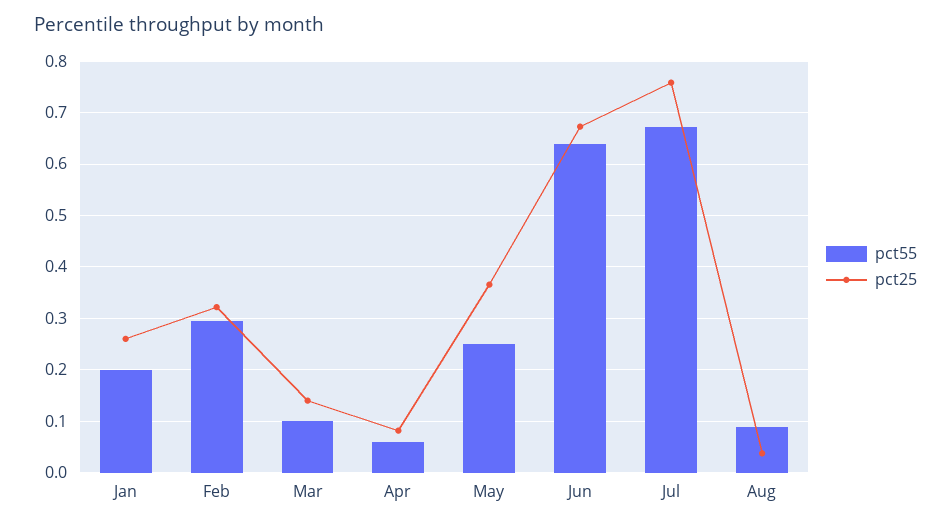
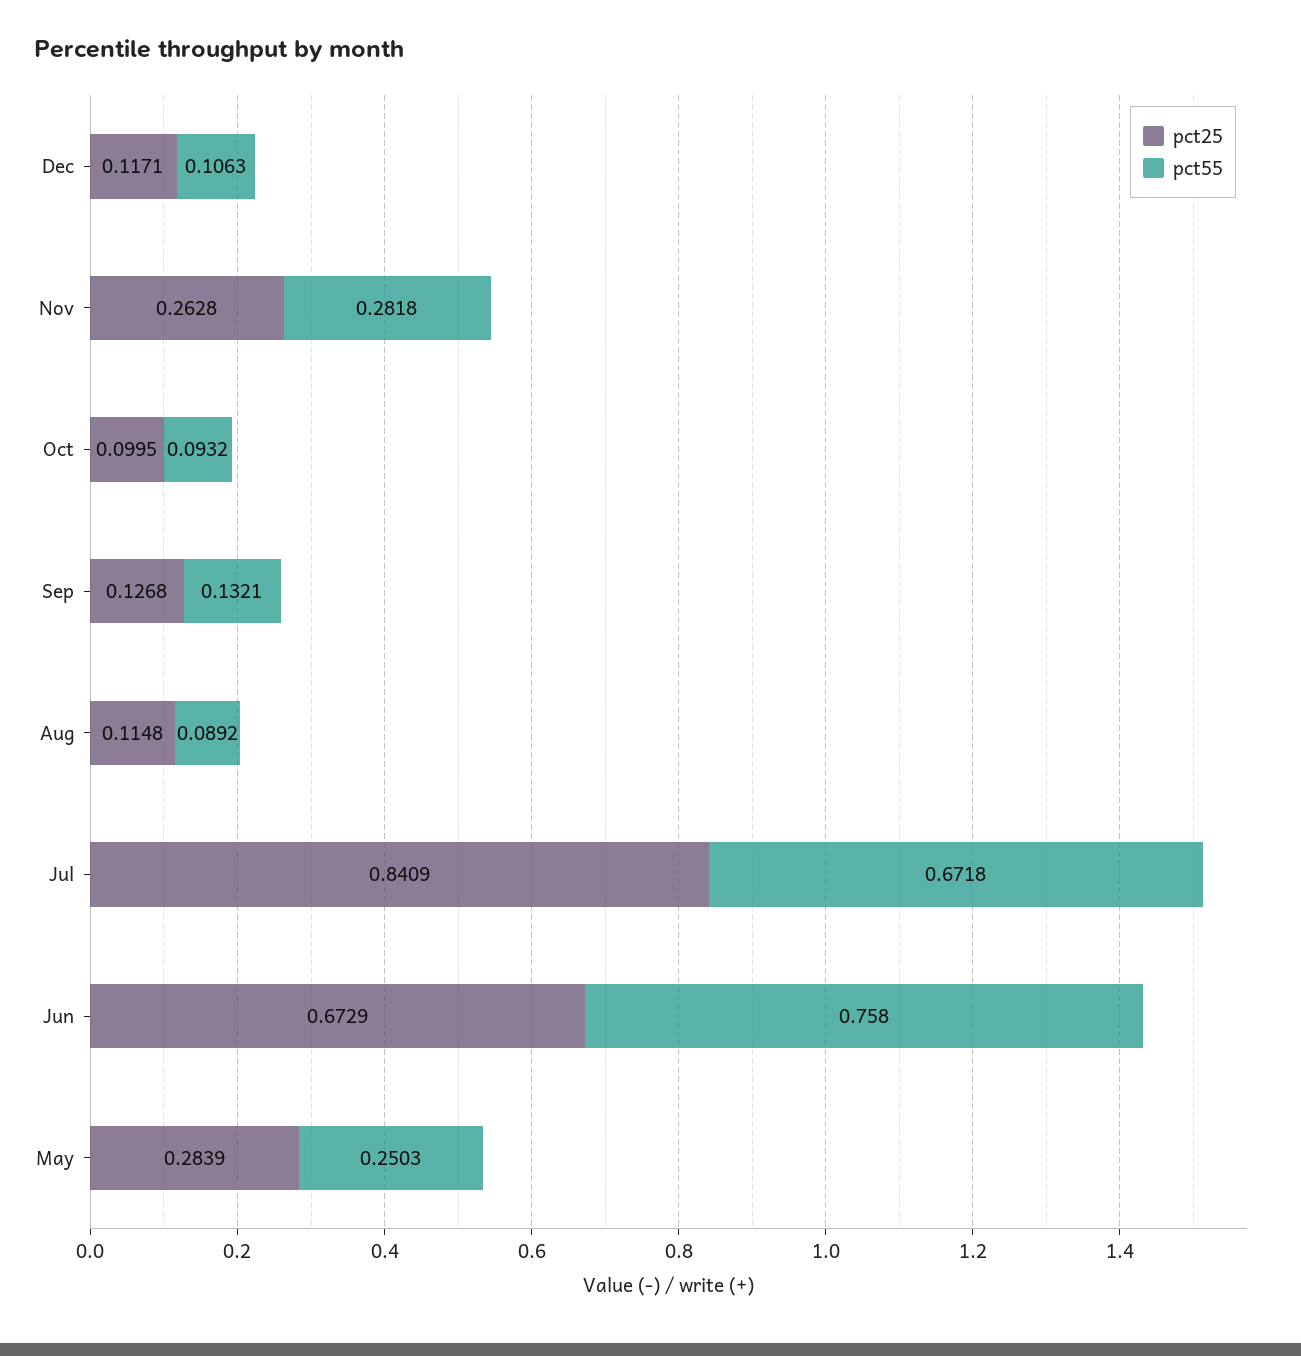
pct55, Jan: 0.2 -> none
pct25, Jan: 0.26 -> none
pct55, Feb: 0.3 -> none
pct25, Feb: 0.32 -> none
pct55, Mar: 0.1 -> none
pct25, Mar: 0.14 -> none
pct55, Apr: 0.06 -> none
pct25, Apr: 0.08 -> none
pct25, May: 0.36 -> 0.2839
pct55, Jun: 0.64 -> 0.758
pct25, Jul: 0.76 -> 0.8409
pct25, Aug: 0.04 -> 0.1148
pct25, Dec: none -> 0.1171
pct55, Dec: none -> 0.1063
pct25, Nov: none -> 0.2628
pct55, Nov: none -> 0.2818
pct25, Oct: none -> 0.0995
pct55, Oct: none -> 0.0932
pct25, Sep: none -> 0.1268
pct55, Sep: none -> 0.1321

